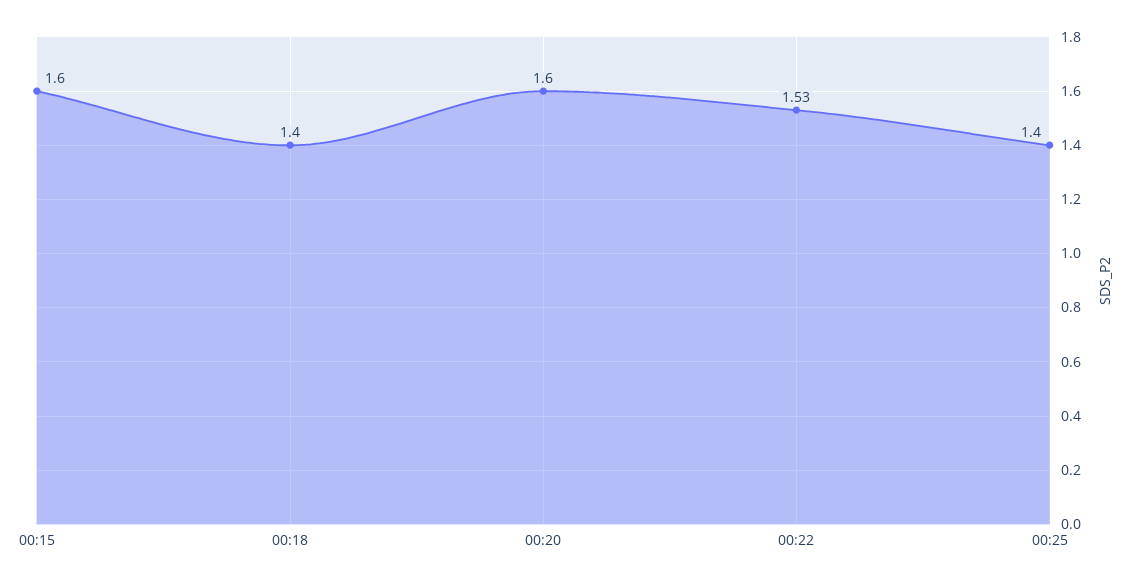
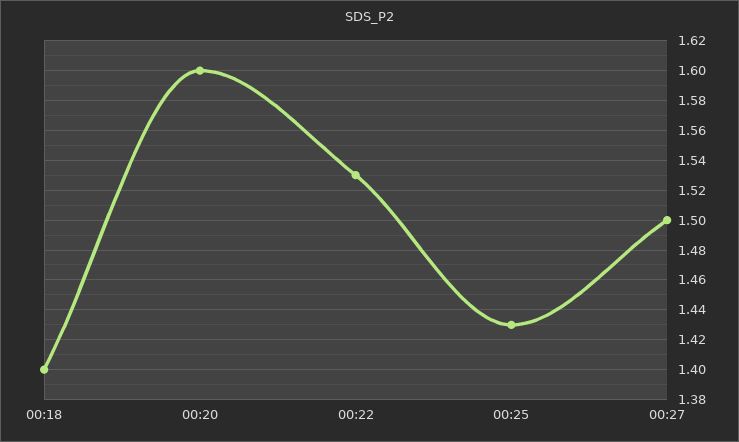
00:15: 1.6 -> none
00:25: 1.4 -> 1.43
00:27: none -> 1.5

